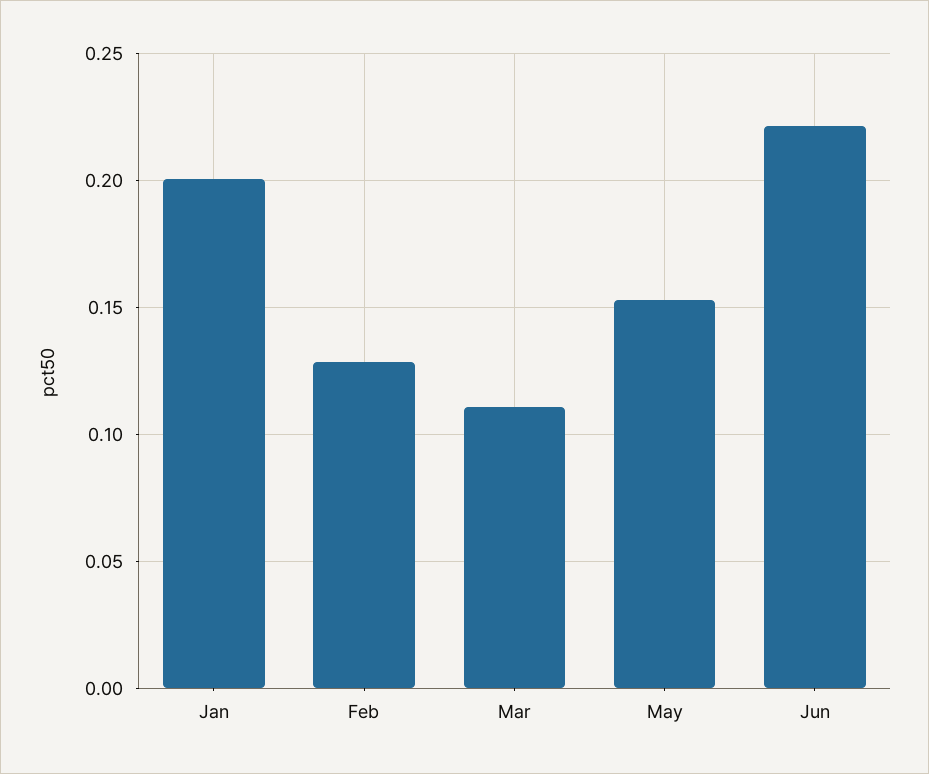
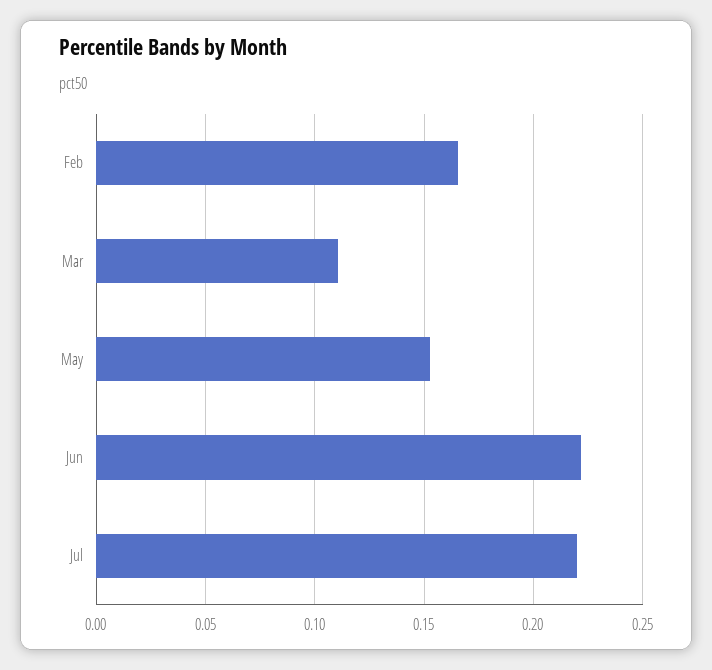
Jan: 0.2 -> none
Feb: 0.13 -> 0.165
Jul: none -> 0.22

